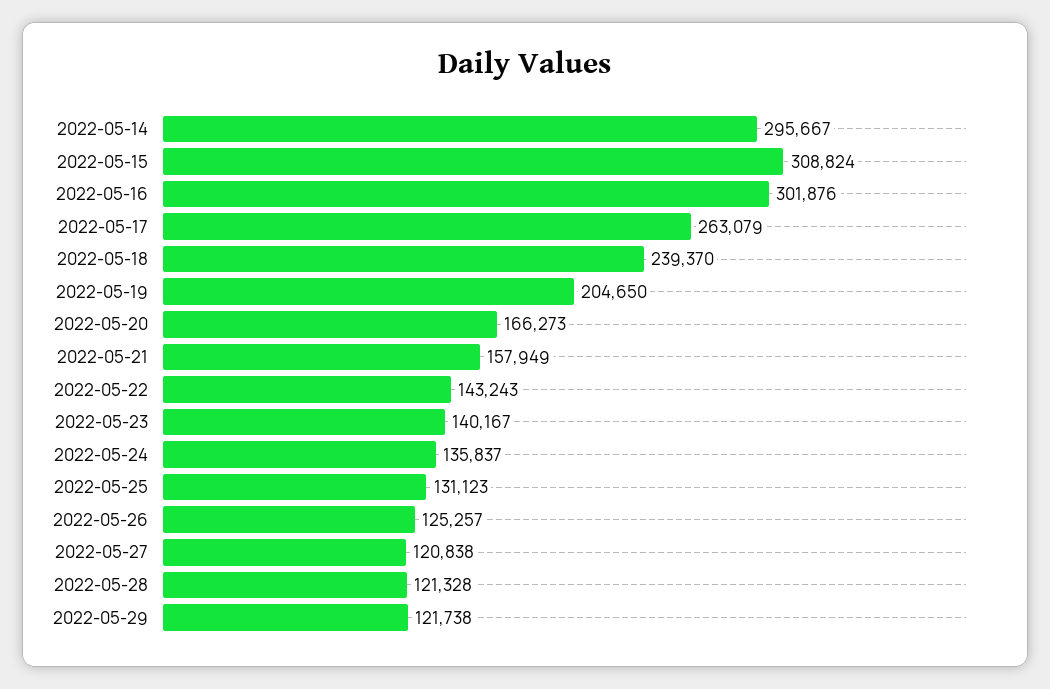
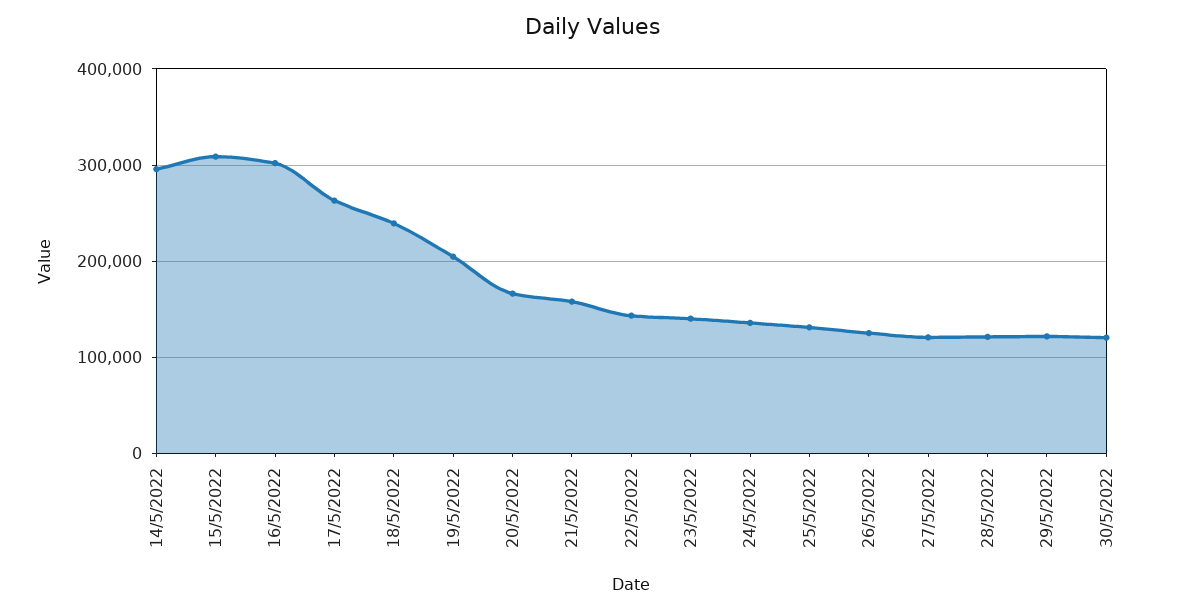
30/5/2022: none -> 120000

